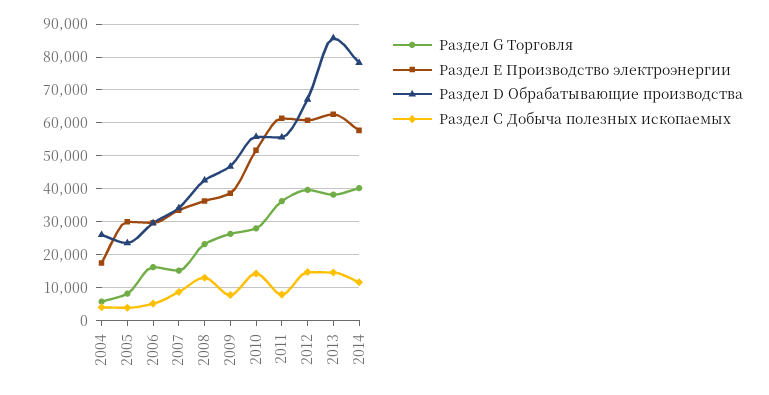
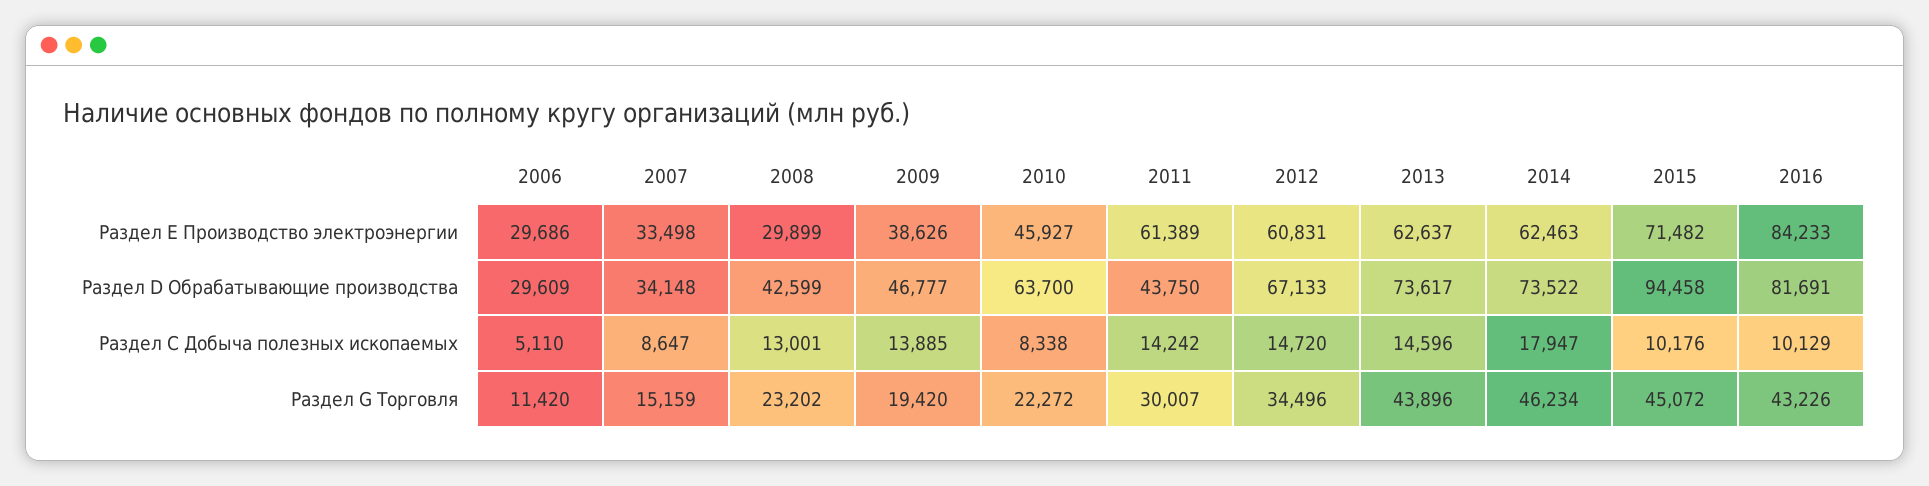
Раздел G Торговля, 2004: 6000 -> none
Раздел Е Производство электроэнергии, 2004: 18000 -> none
Раздел D Обрабатывающие производства, 2004: 26000 -> none
Раздел С Добыча полезных ископаемых, 2004: 4000 -> none
Раздел G Торговля, 2005: 8000 -> none
Раздел Е Производство электроэнергии, 2005: 30000 -> none
Раздел D Обрабатывающие производства, 2005: 24000 -> none
Раздел С Добыча полезных ископаемых, 2005: 4000 -> none
Раздел G Торговля, 2006: 16000 -> 11420
Раздел Е Производство электроэнергии, 2008: 36000 -> 29899
Раздел G Торговля, 2009: 26000 -> 19420
Раздел С Добыча полезных ископаемых, 2009: 8000 -> 13885
Раздел G Торговля, 2010: 28000 -> 22272
Раздел Е Производство электроэнергии, 2010: 52000 -> 45927
Раздел D Обрабатывающие производства, 2010: 56000 -> 63700
Раздел С Добыча полезных ископаемых, 2010: 14000 -> 8338
Раздел G Торговля, 2011: 36000 -> 30007
Раздел D Обрабатывающие производства, 2011: 56000 -> 43750
Раздел С Добыча полезных ископаемых, 2011: 8000 -> 14242
Раздел G Торговля, 2012: 40000 -> 34496
Раздел G Торговля, 2013: 38000 -> 43896
Раздел D Обрабатывающие производства, 2013: 86000 -> 73617
Раздел G Торговля, 2014: 40000 -> 46234
Раздел Е Производство электроэнергии, 2014: 58000 -> 62463
Раздел D Обрабатывающие производства, 2014: 78000 -> 73522
Раздел С Добыча полезных ископаемых, 2014: 12000 -> 17947
Раздел Е Производство электроэнергии, 2015: none -> 71482
Раздел Е Производство электроэнергии, 2016: none -> 84233
Раздел D Обрабатывающие производства, 2015: none -> 94458
Раздел D Обрабатывающие производства, 2016: none -> 81691
Раздел С Добыча полезных ископаемых, 2015: none -> 10176
Раздел С Добыча полезных ископаемых, 2016: none -> 10129
Раздел G Торговля, 2015: none -> 45072
Раздел G Торговля, 2016: none -> 43226

